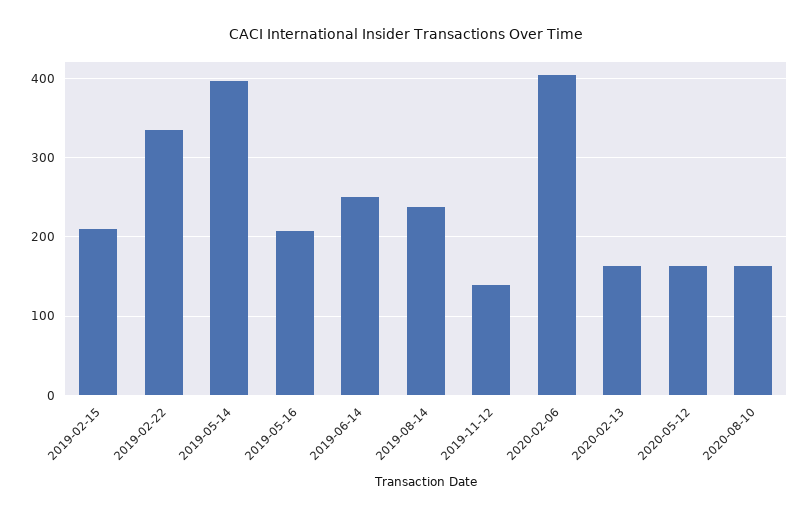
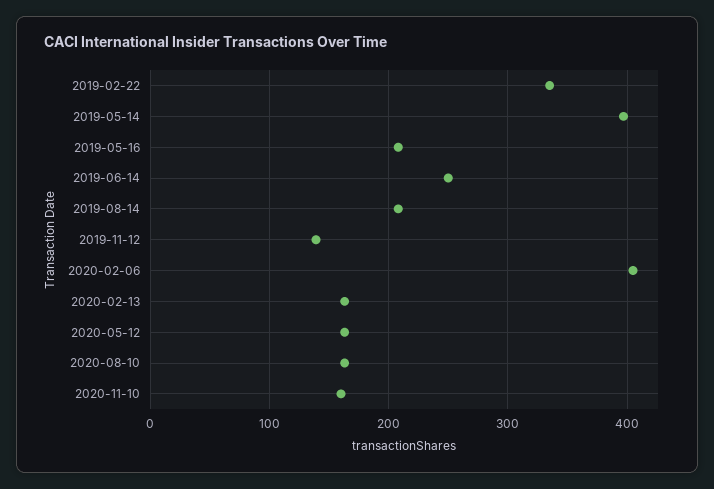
2019-02-15: 210 -> none
2019-08-14: 240 -> 210
2020-11-10: none -> 160

